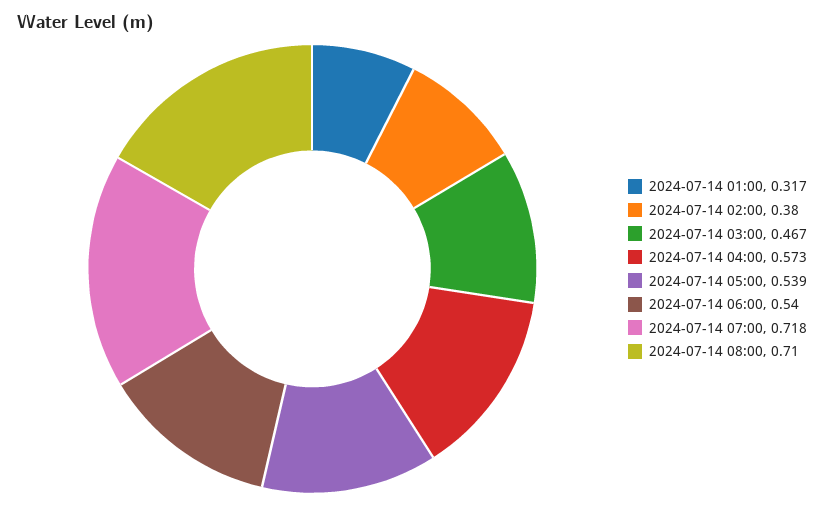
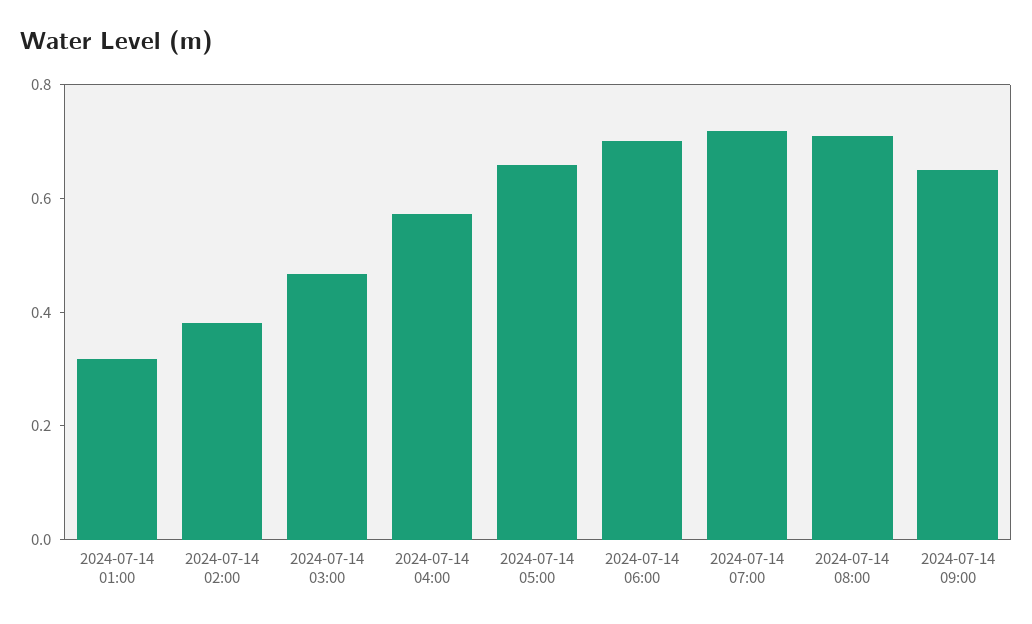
2024-07-14 05:00: 0.539 -> 0.65
2024-07-14 06:00: 0.54 -> 0.7
2024-07-14 09:00: none -> 0.65

